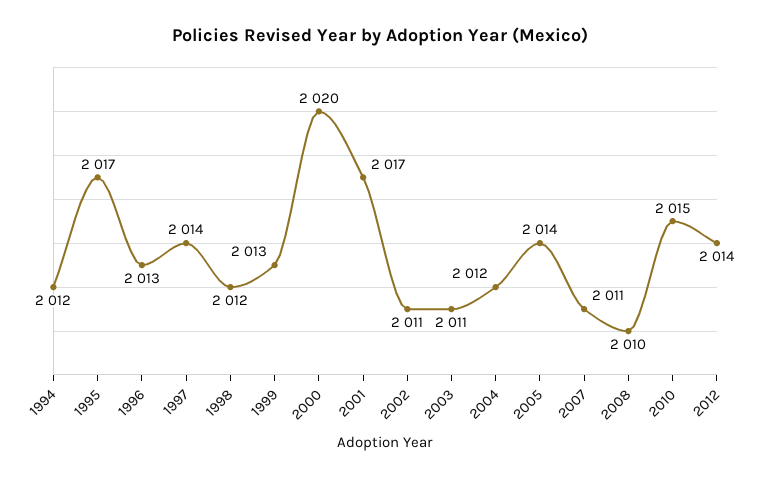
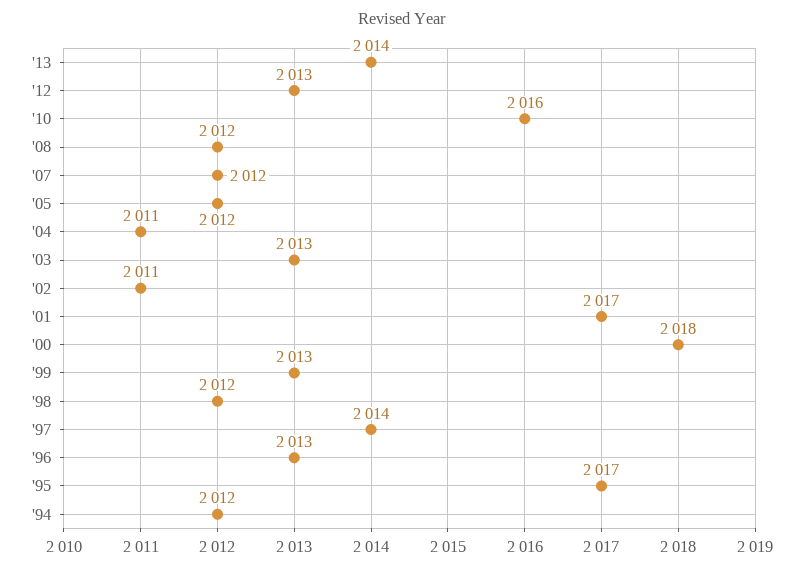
2000: 2020 -> 2018
2003: 2011 -> 2013
2004: 2012 -> 2011
2005: 2014 -> 2012
2007: 2011 -> 2012
2008: 2010 -> 2012
2010: 2015 -> 2016
2012: 2014 -> 2013
'13: none -> 2014

